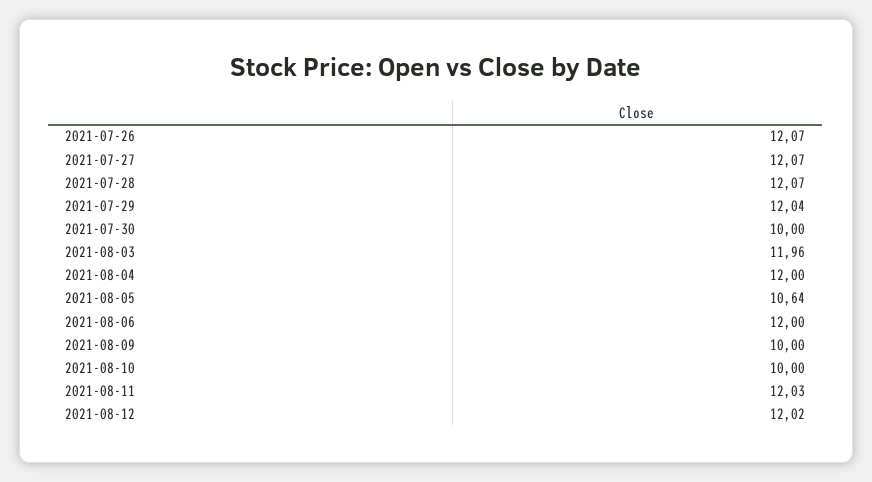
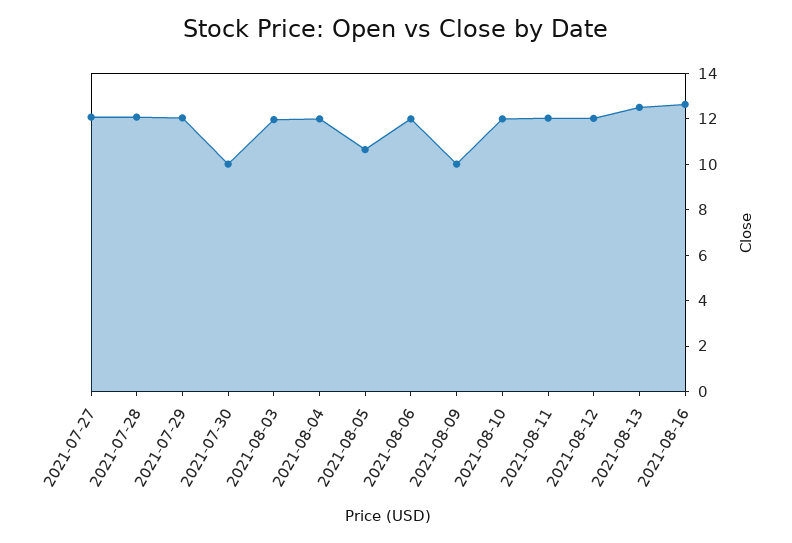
2021-07-26: 12.07 -> none
2021-08-10: 10 -> 12
2021-08-13: none -> 12.5
2021-08-16: none -> 12.5

